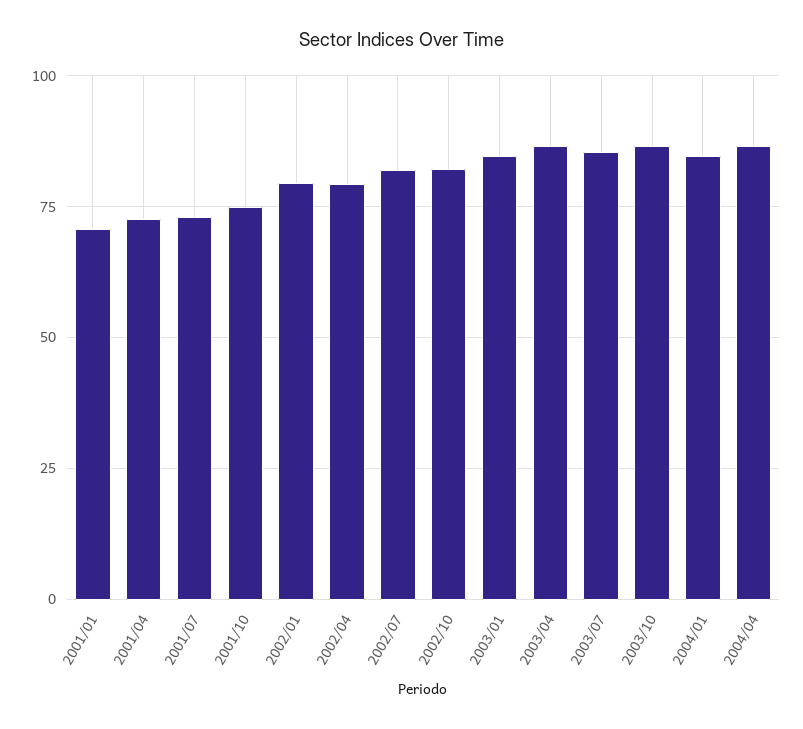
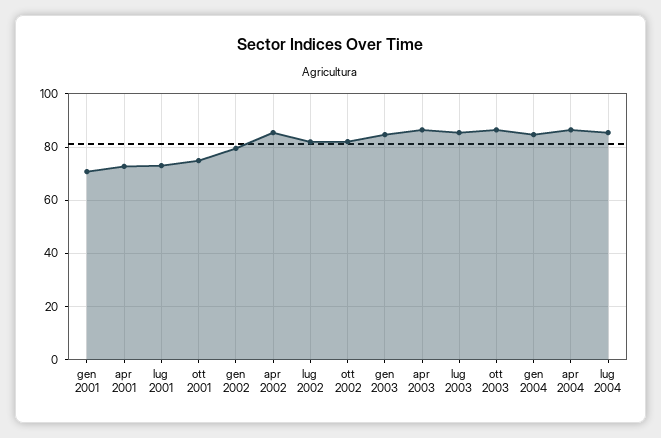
2002/04: 80 -> 85
lug 2004: none -> 85

